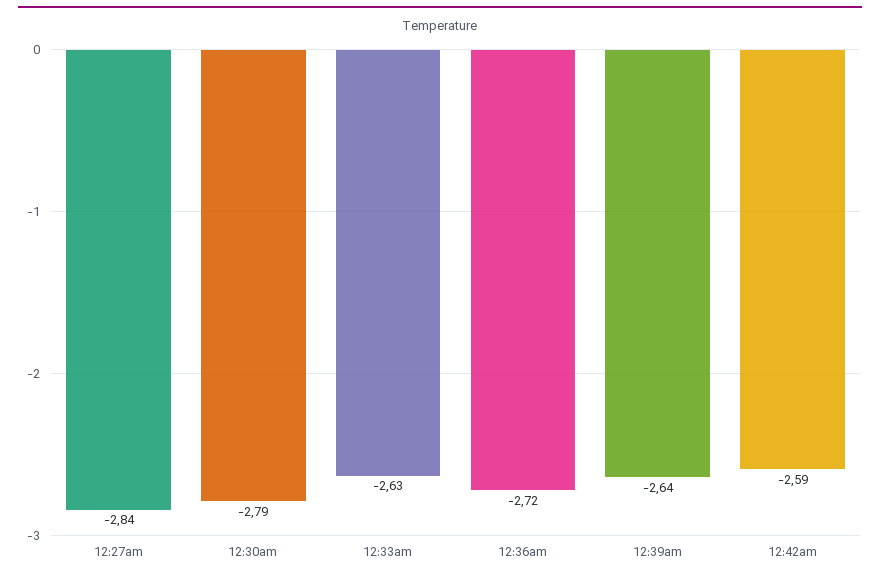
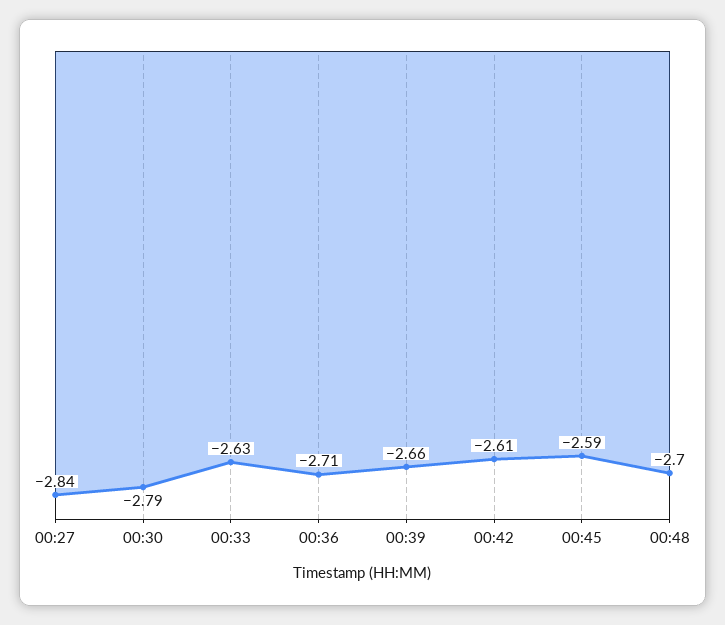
12:36am: -2.72 -> -2.71
12:39am: -2.64 -> -2.66
12:42am: -2.59 -> -2.61
00:45: none -> -2.59
00:48: none -> -2.7

